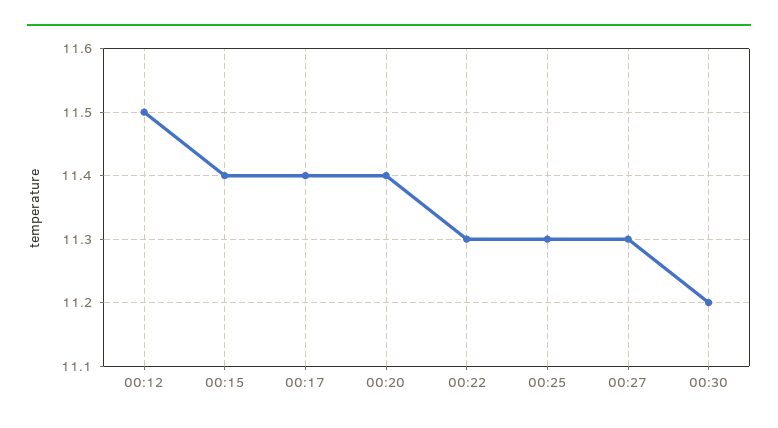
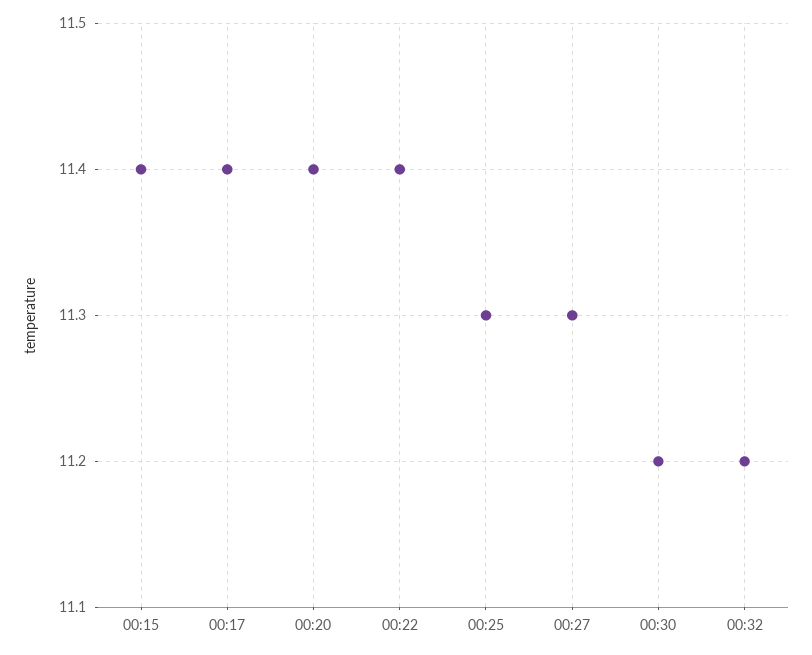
00:12: 11.5 -> none
00:22: 11.3 -> 11.4
00:32: none -> 11.2

